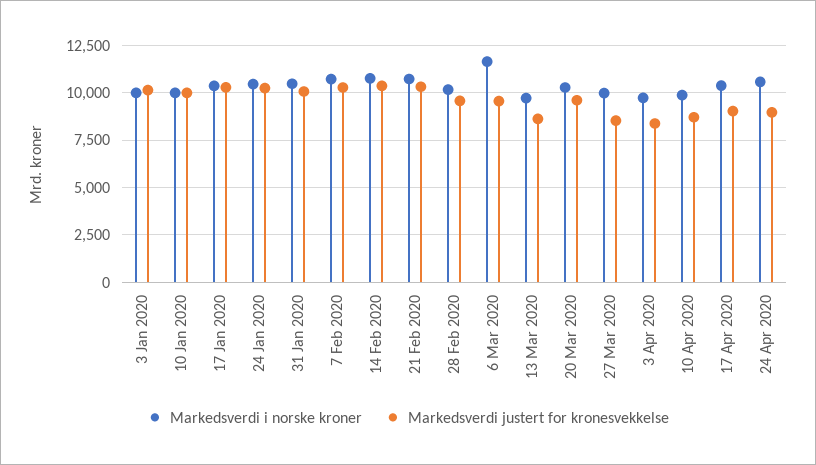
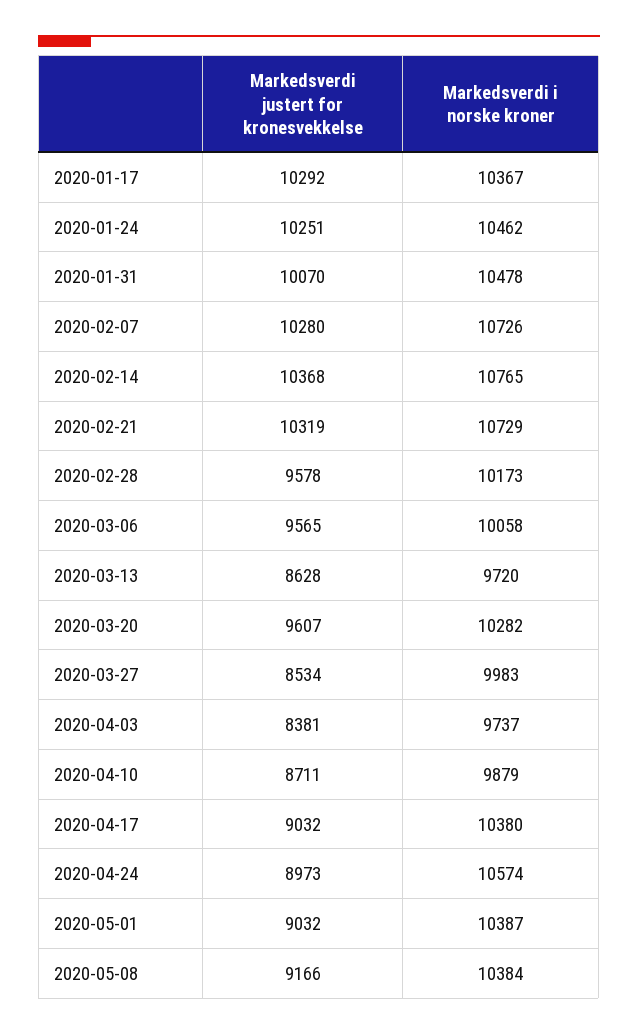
Markedsverdi i norske kroner, 3 Jan 2020: 10000 -> none
Markedsverdi justert for kronesvekkelse, 3 Jan 2020: 10000 -> none
Markedsverdi i norske kroner, 10 Jan 2020: 10000 -> none
Markedsverdi justert for kronesvekkelse, 10 Jan 2020: 10000 -> none
Markedsverdi i norske kroner, 6 Mar 2020: 11500 -> 10058
Markedsverdi justert for kronesvekkelse, 2020-05-01: none -> 9032
Markedsverdi i norske kroner, 2020-05-01: none -> 10387
Markedsverdi justert for kronesvekkelse, 2020-05-08: none -> 9166
Markedsverdi i norske kroner, 2020-05-08: none -> 10384

